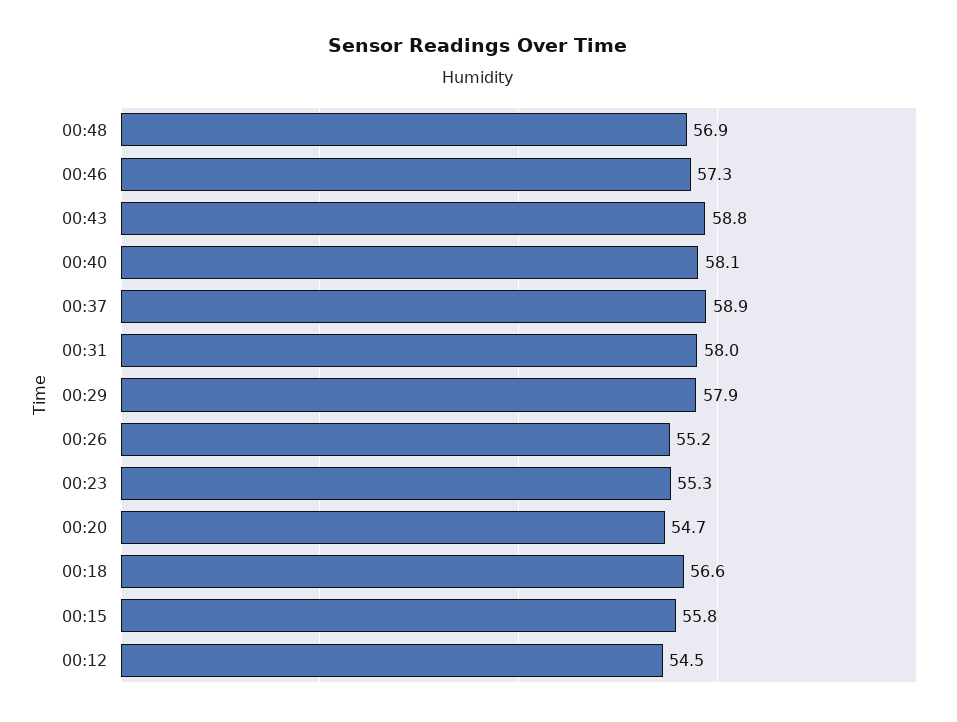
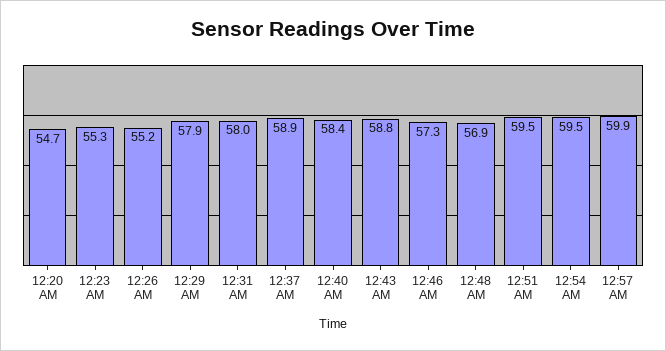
00:40: 58.1 -> 58.4
00:18: 56.6 -> none
00:15: 55.8 -> none
00:12: 54.5 -> none
12:51 AM: none -> 59.5
12:54 AM: none -> 59.5
12:57 AM: none -> 59.9

